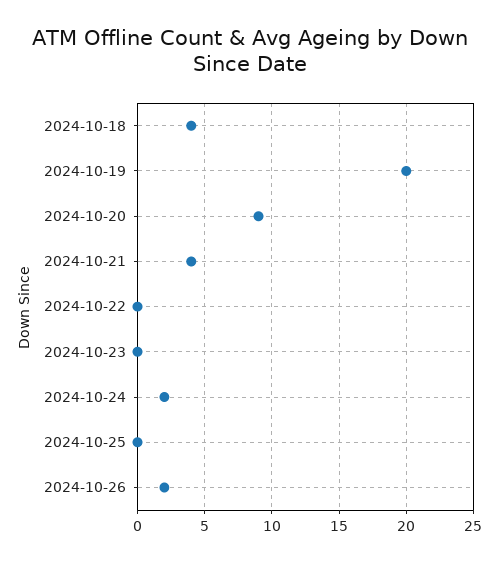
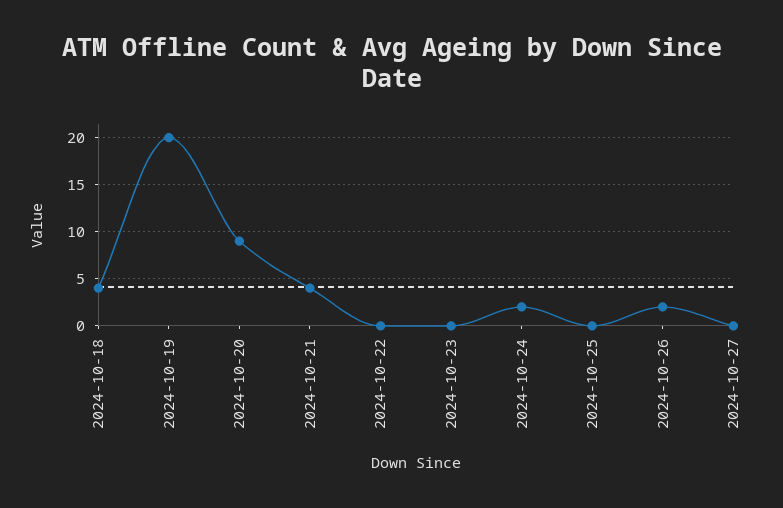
2024-10-27: none -> 0

